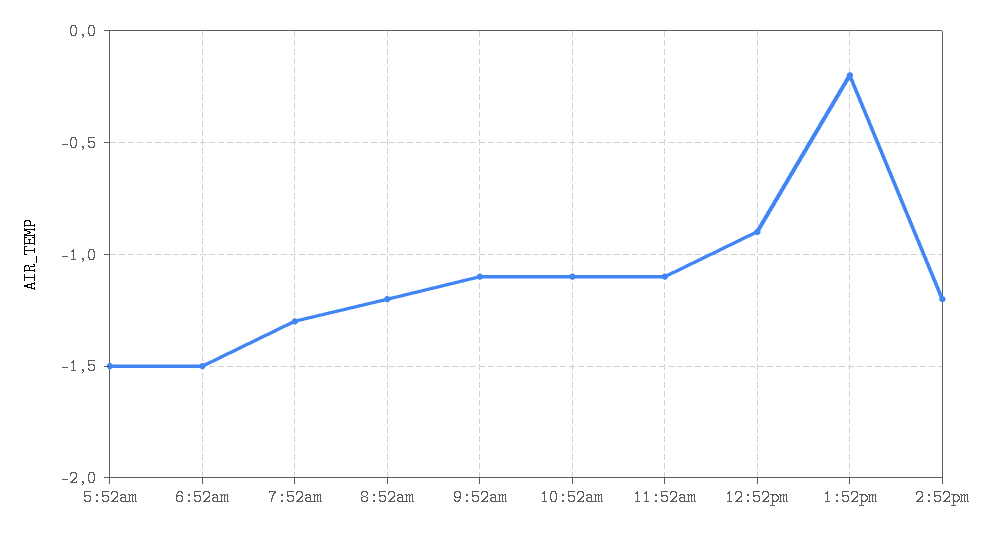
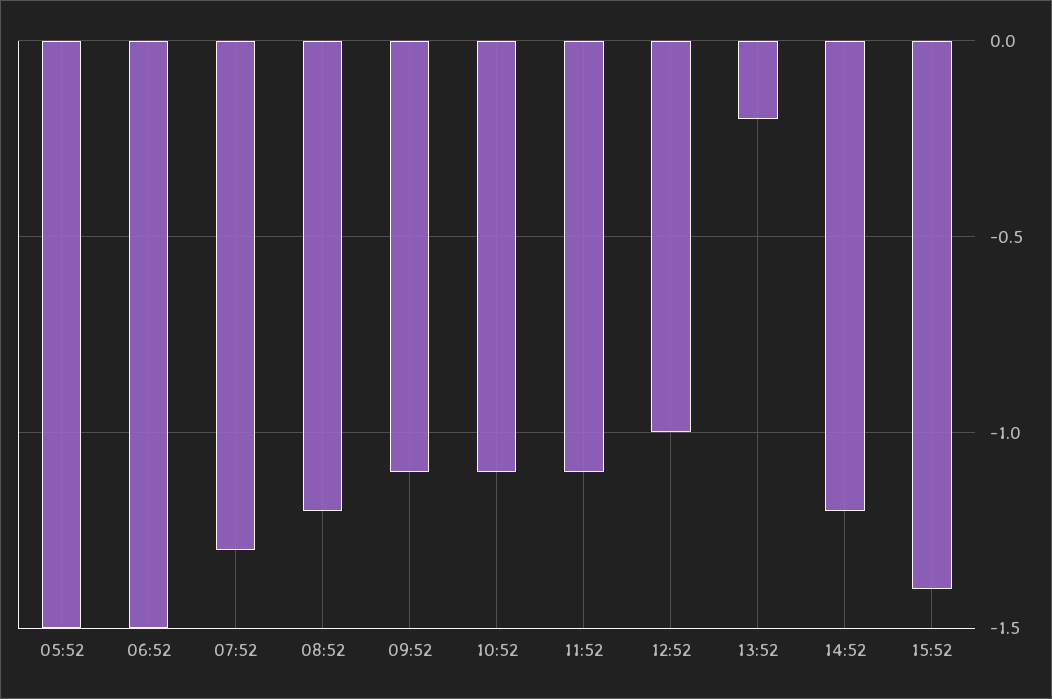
12:52pm: -0.9 -> -1
15:52: none -> -1.4

